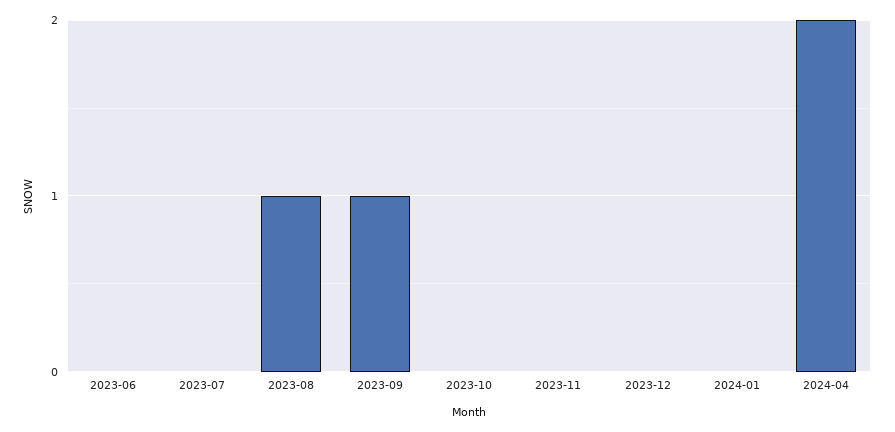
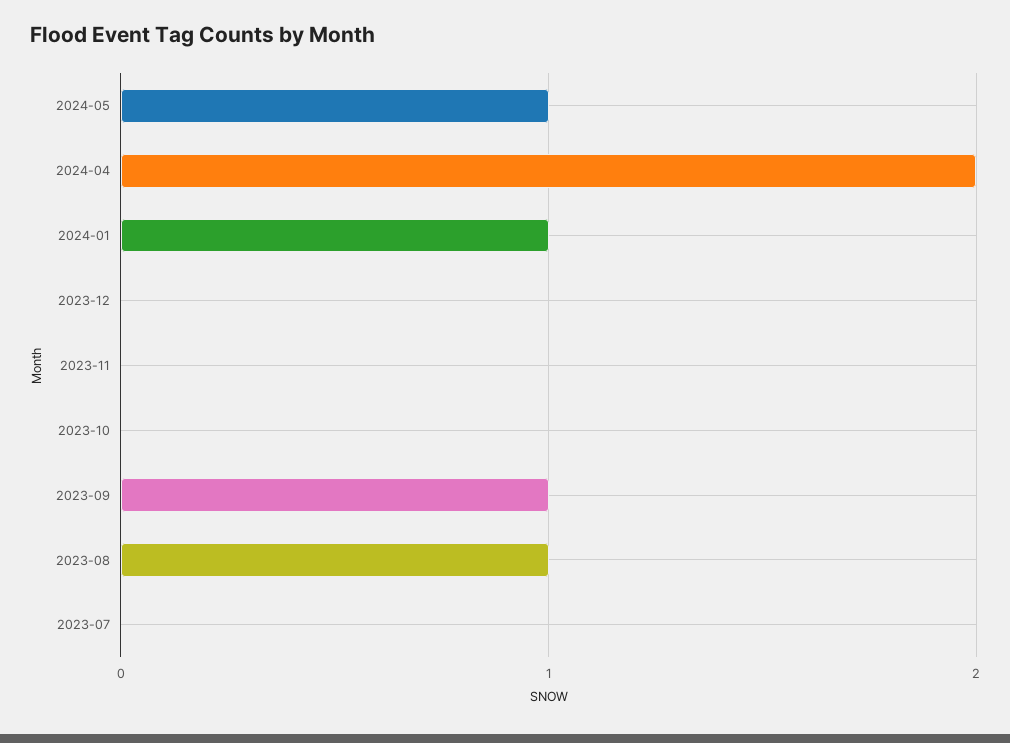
2023-06: 0 -> none
2024-01: 0 -> 1
2024-05: none -> 1

